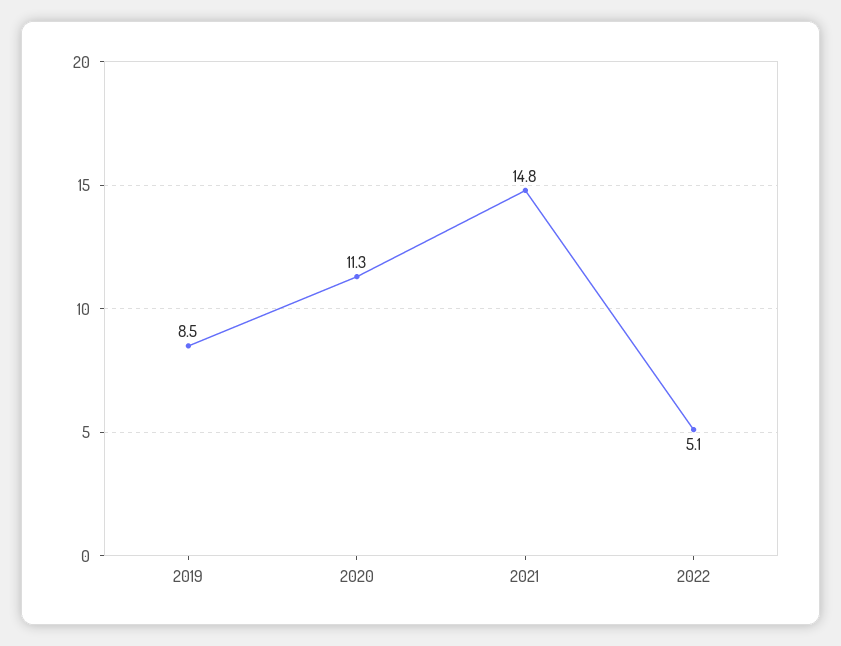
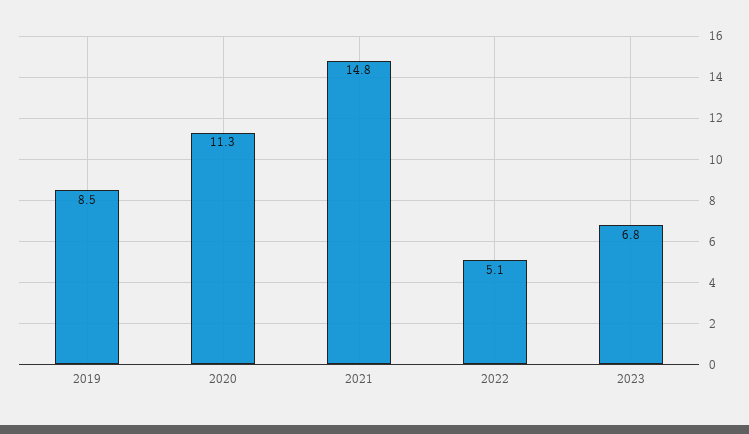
2023: none -> 6.8

